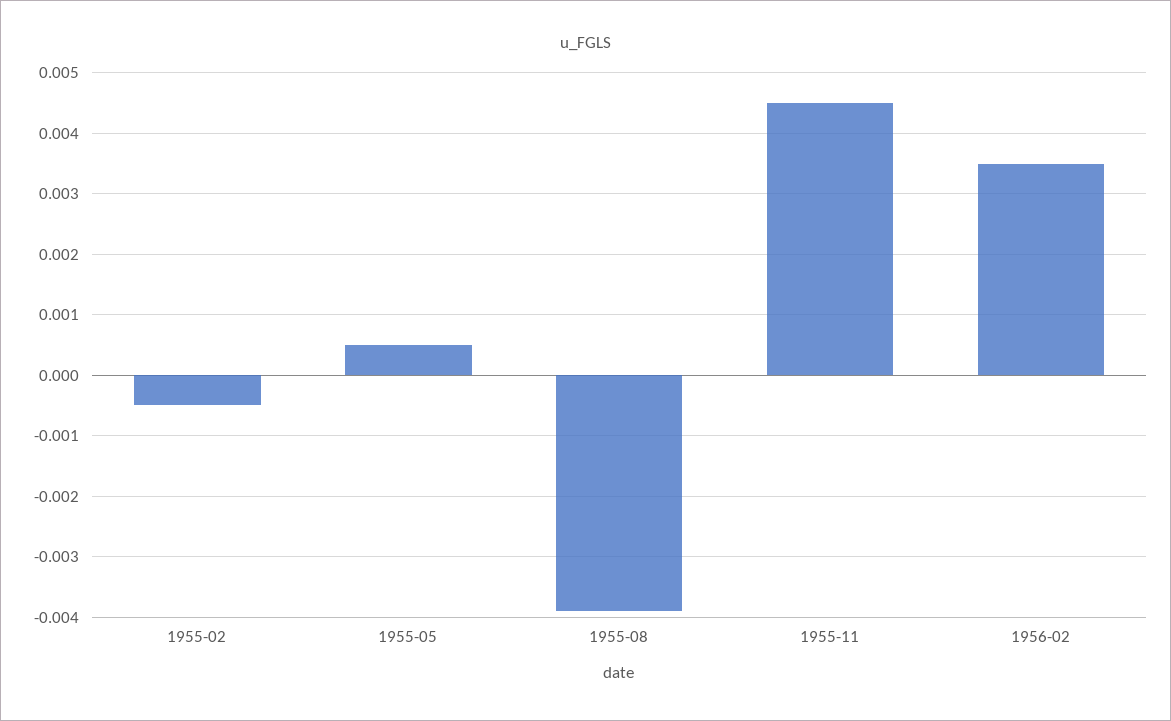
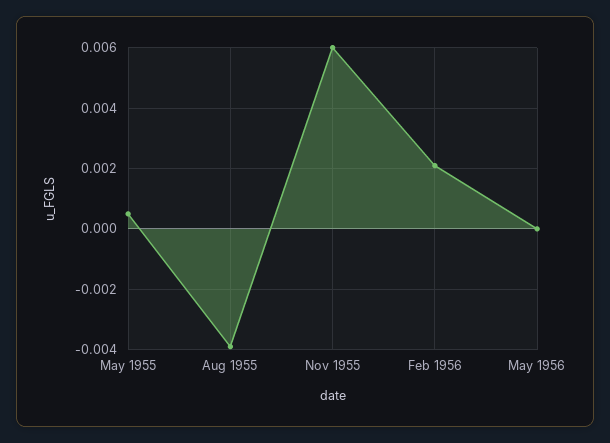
1955-02: -0.0005 -> none
1955-11: 0.0045 -> 0.006
1956-02: 0.0035 -> 0.002
May 1956: none -> 0

